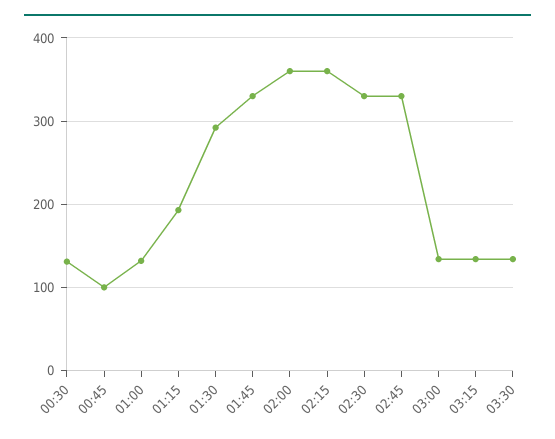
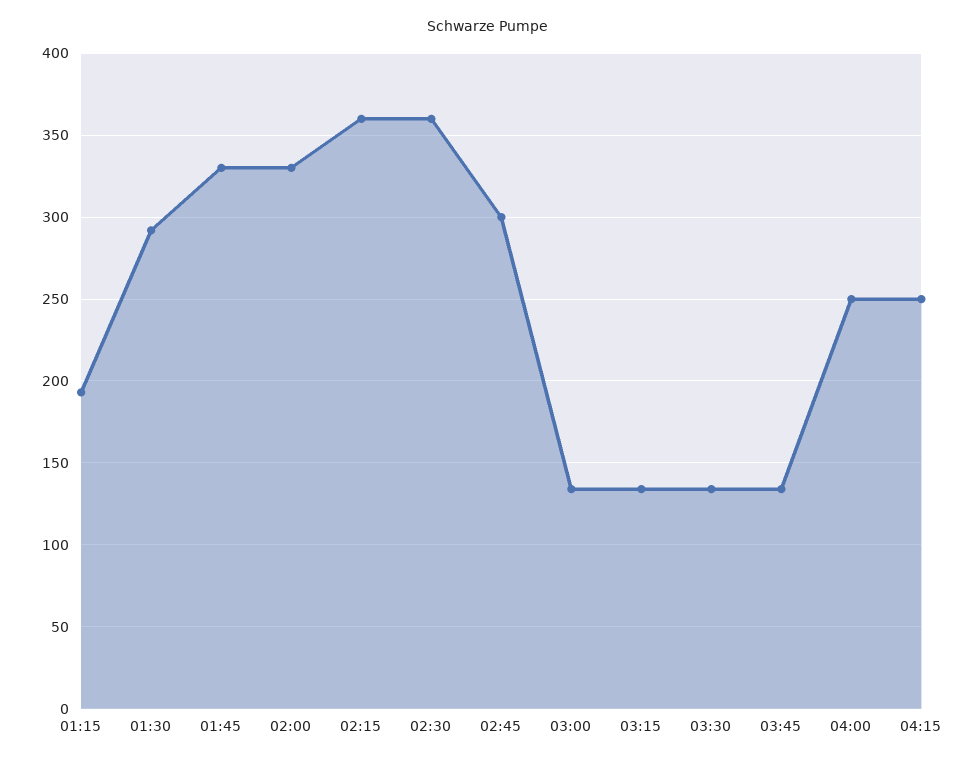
00:30: 130 -> none
00:45: 100 -> none
01:00: 130 -> none
02:00: 360 -> 330
02:30: 330 -> 360
02:45: 330 -> 300
03:45: none -> 135
04:00: none -> 250
04:15: none -> 250

